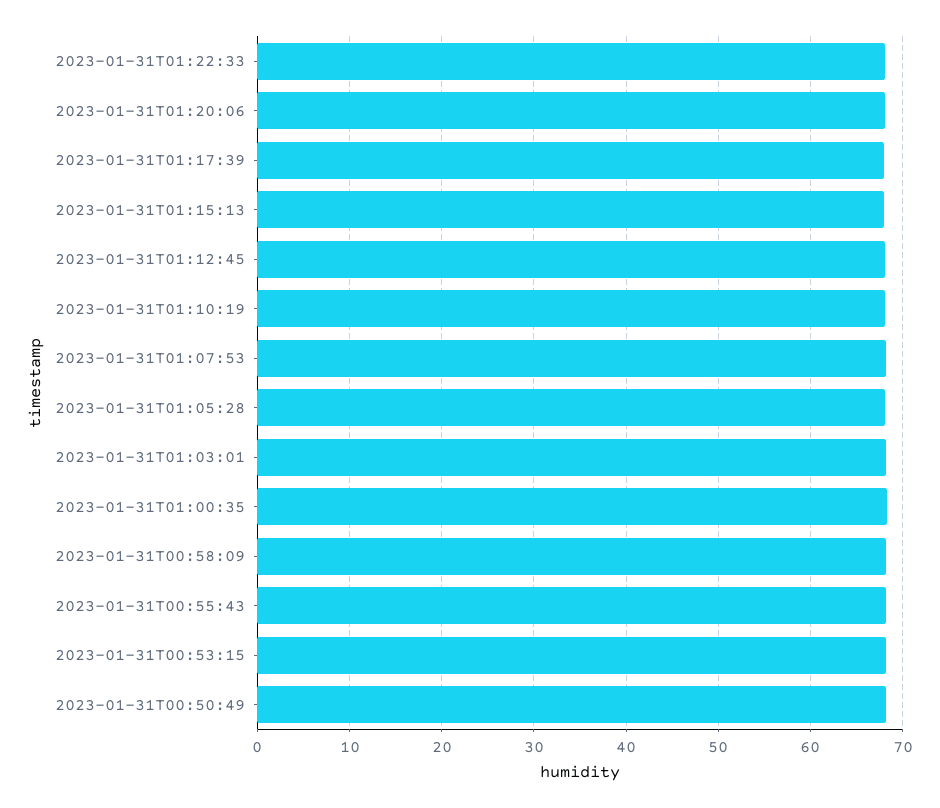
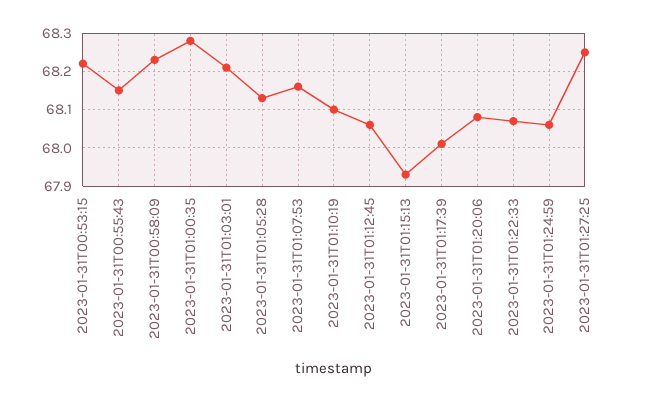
2023-01-31T00:50:49: 68 -> none
2023-01-31T01:24:59: none -> 68.05
2023-01-31T01:27:25: none -> 68.25

